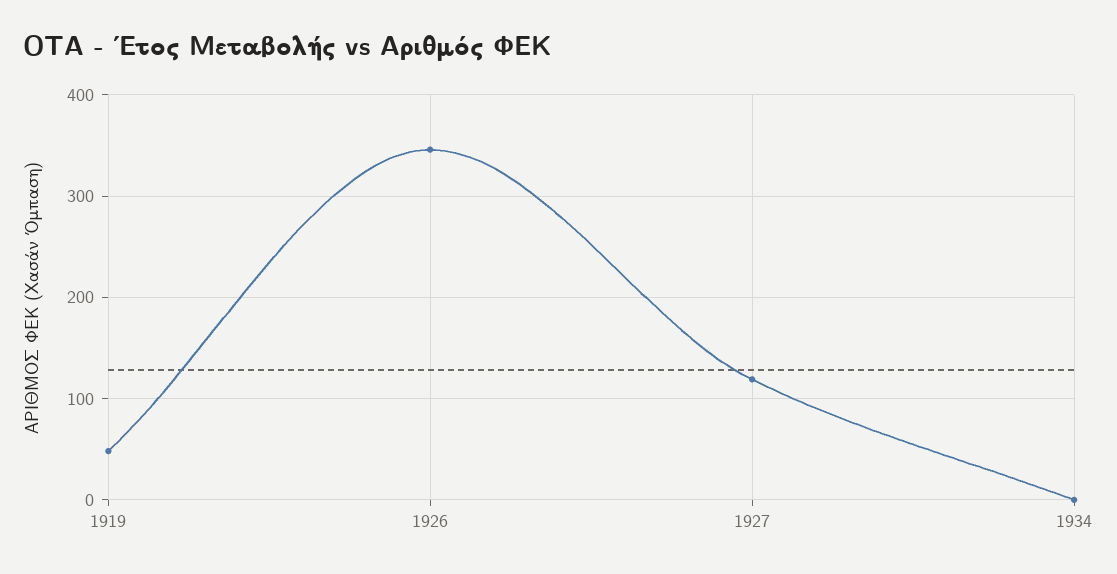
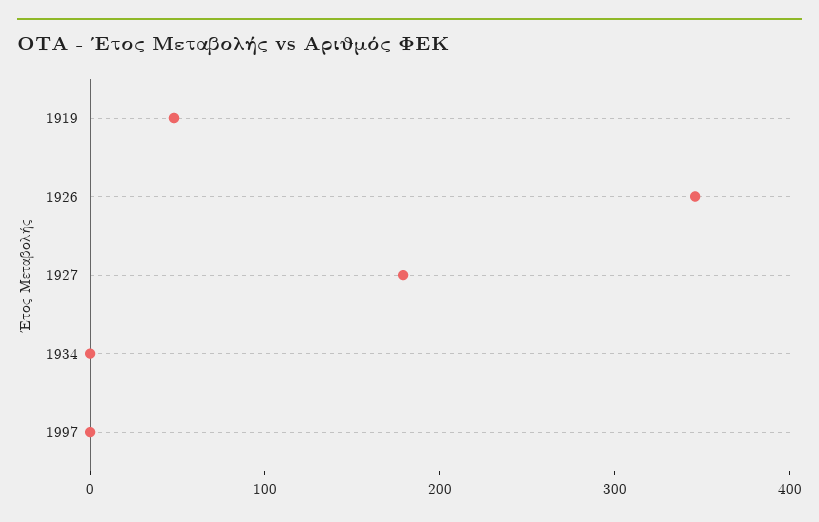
1927: 120 -> 180
1997: none -> 0

